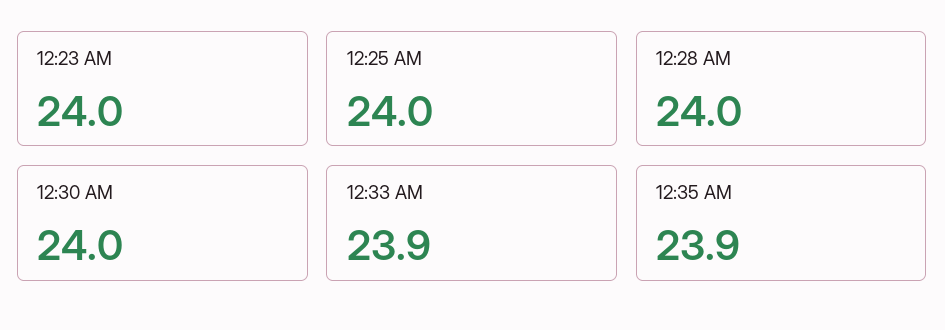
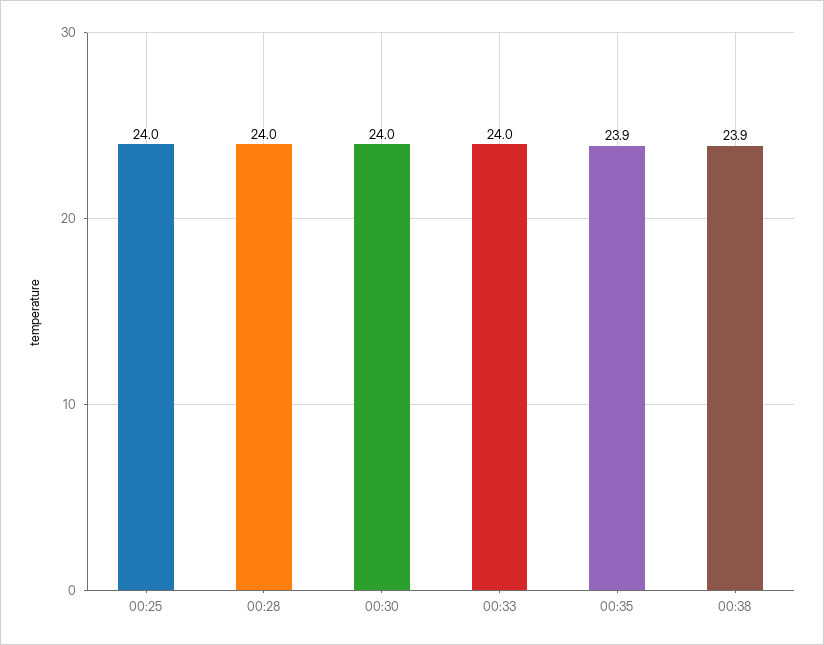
12:23 AM: 24 -> none
12:33 AM: 23.9 -> 24
00:38: none -> 23.9

